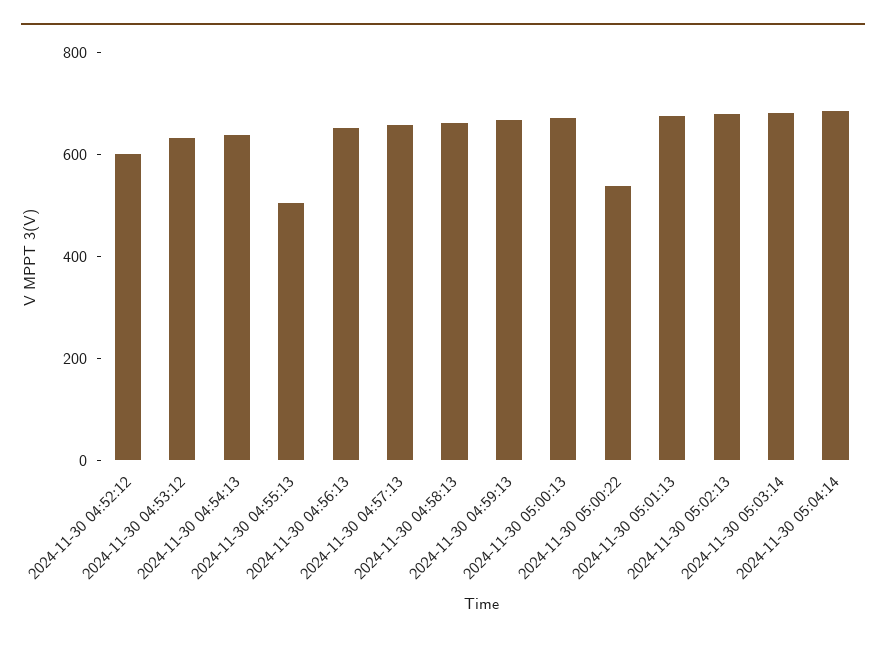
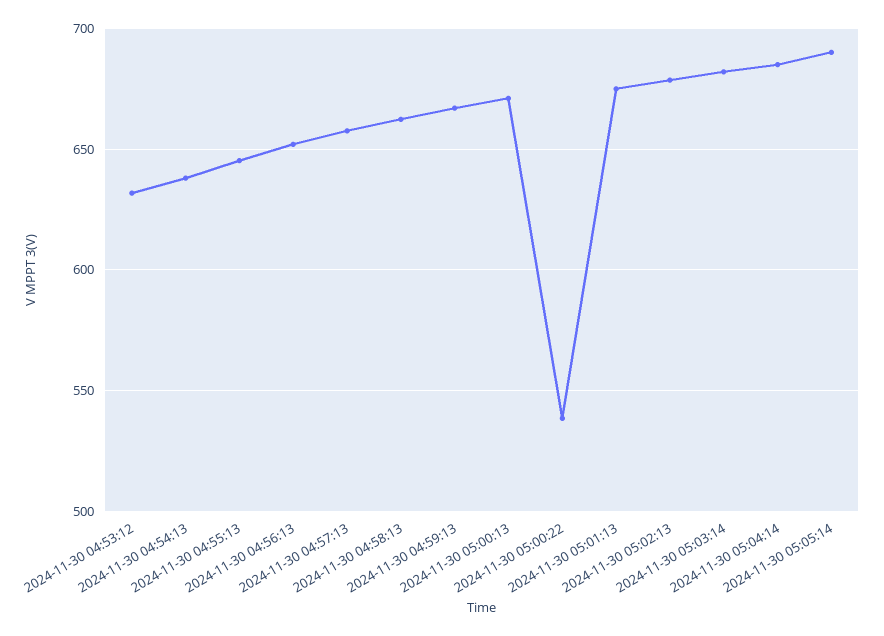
2024-11-30 04:52:12: 600 -> none
2024-11-30 04:55:13: 500 -> 645
2024-11-30 05:05:14: none -> 690

